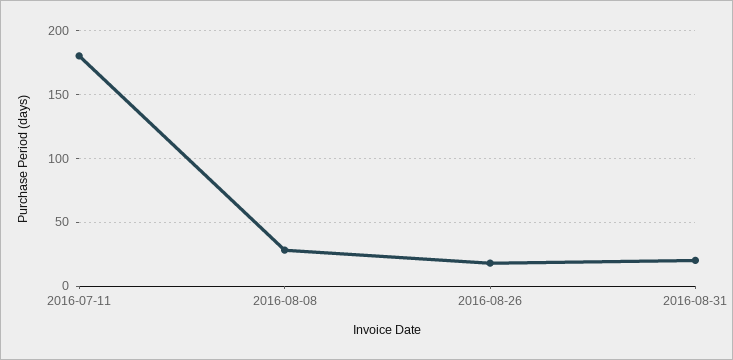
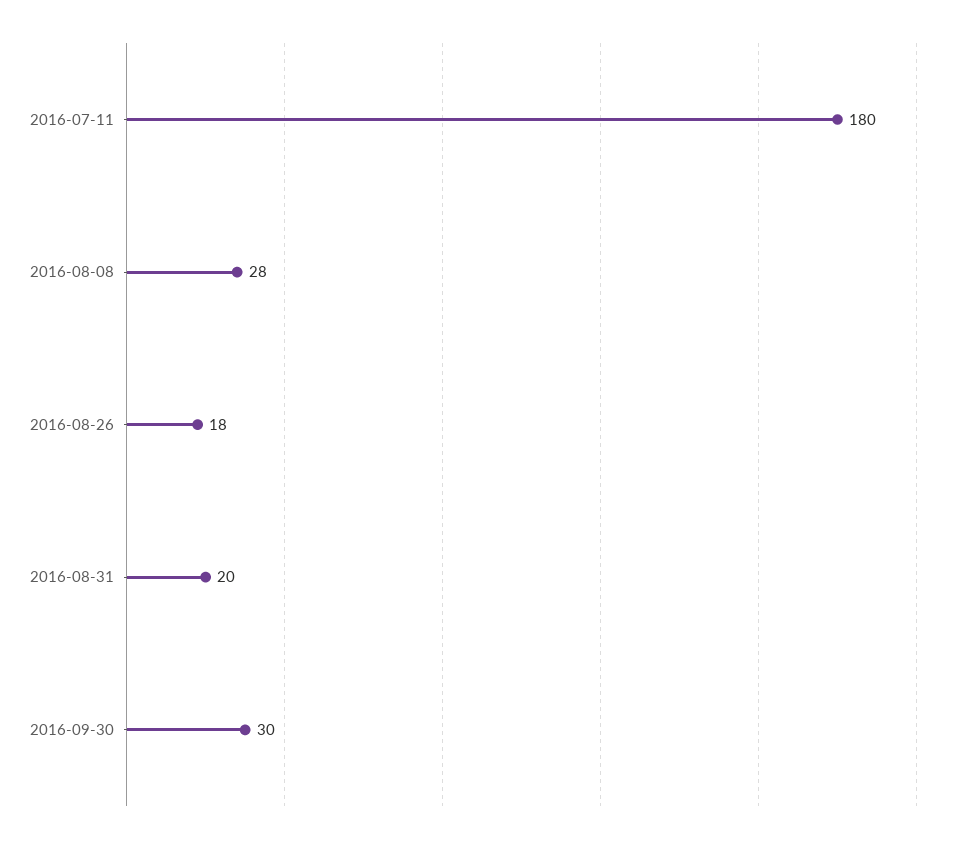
2016-09-30: none -> 30

